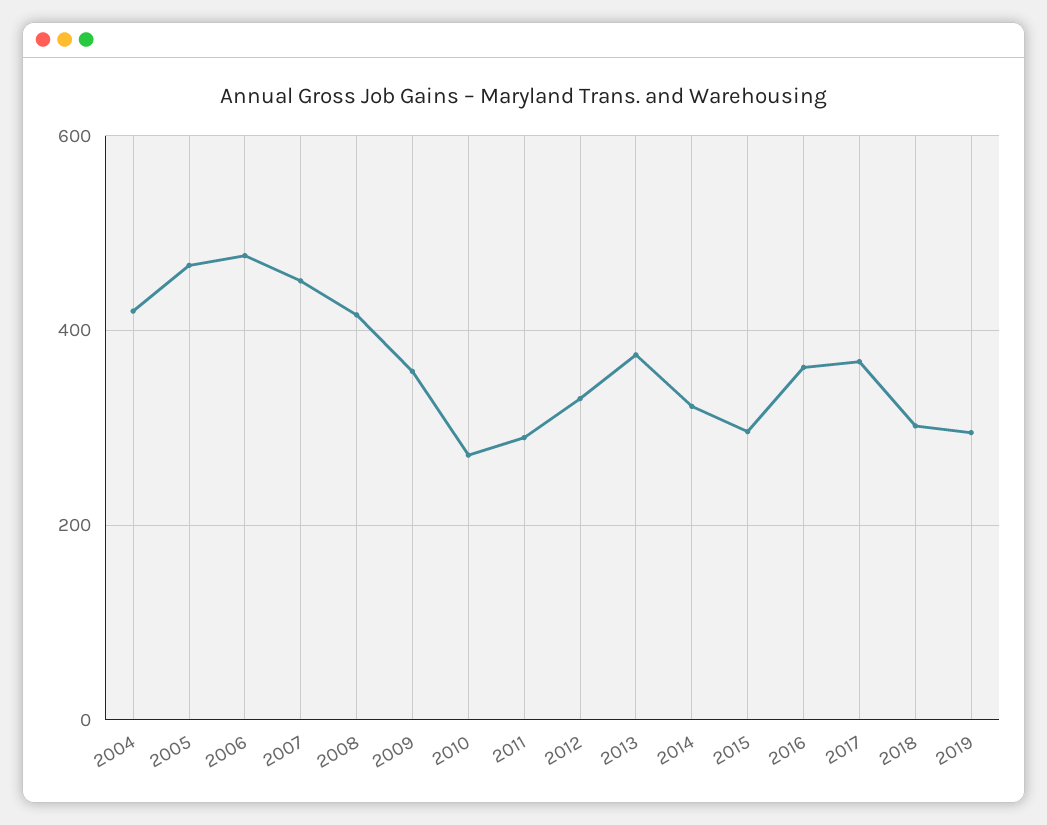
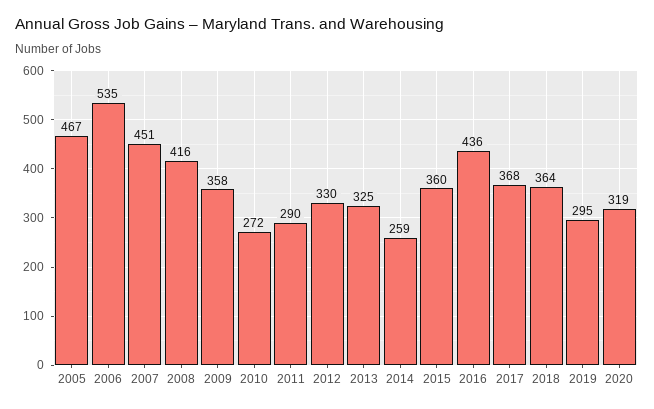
2004: 420 -> none
2006: 480 -> 535
2013: 380 -> 325
2014: 320 -> 259
2015: 300 -> 360
2016: 360 -> 436
2018: 300 -> 364
2020: none -> 319

